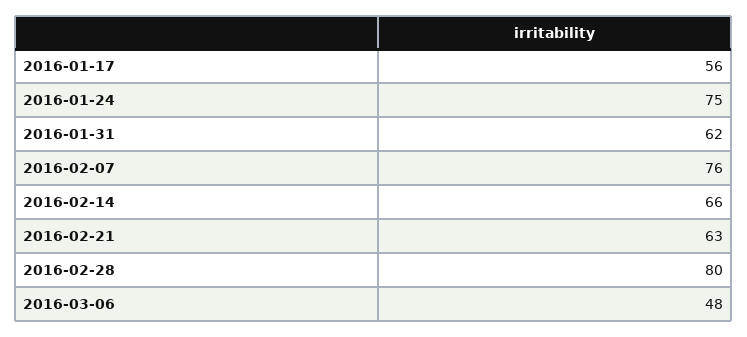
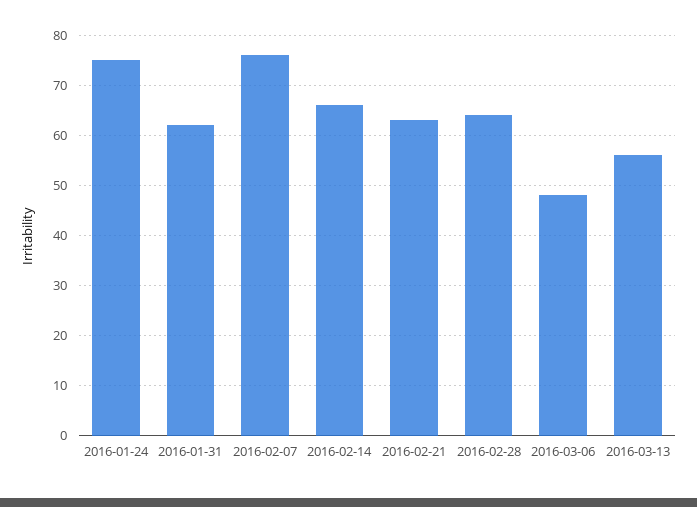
2016-01-17: 56 -> none
2016-02-28: 80 -> 65
2016-03-13: none -> 55

